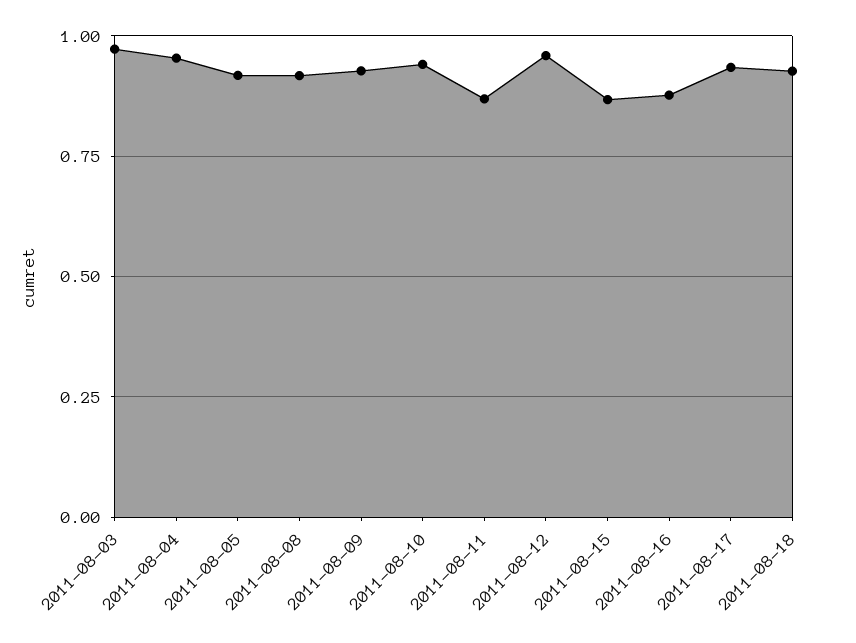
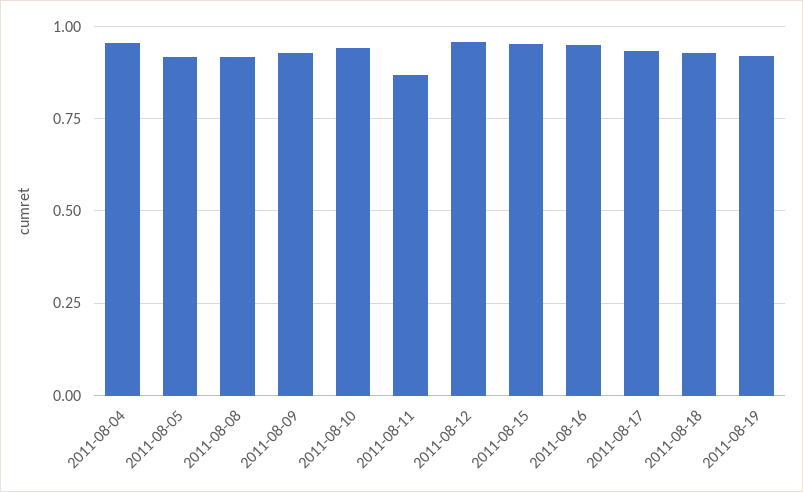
2011-08-03: 0.975 -> none
2011-08-15: 0.875 -> 0.95
2011-08-16: 0.875 -> 0.95
2011-08-19: none -> 0.925

